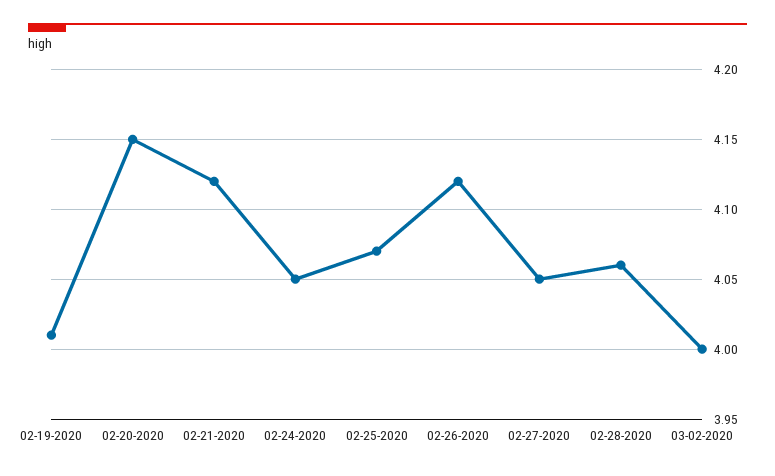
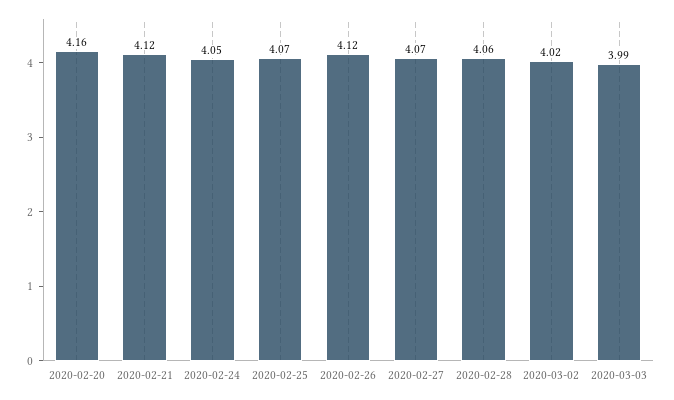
02-19-2020: 4.01 -> none
02-20-2020: 4.15 -> 4.16
02-27-2020: 4.05 -> 4.07
03-02-2020: 4 -> 4.02
2020-03-03: none -> 3.99

